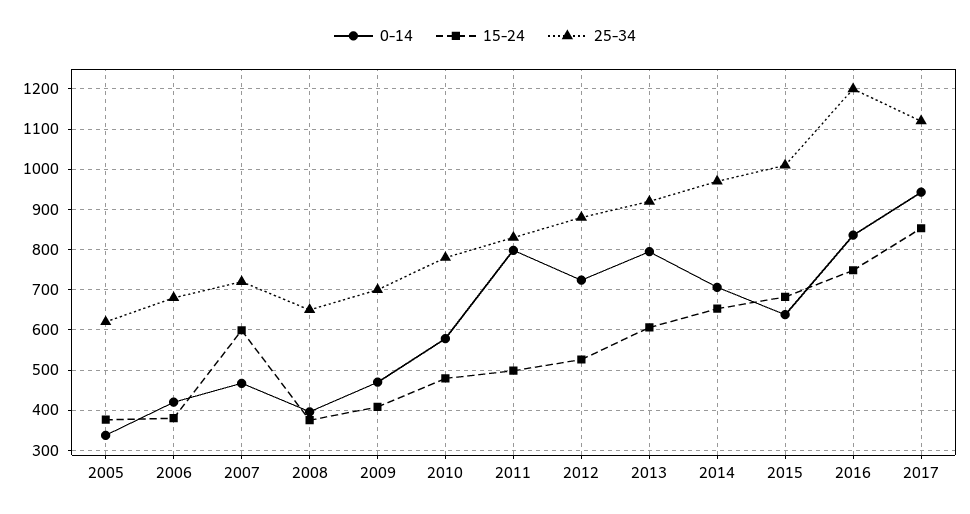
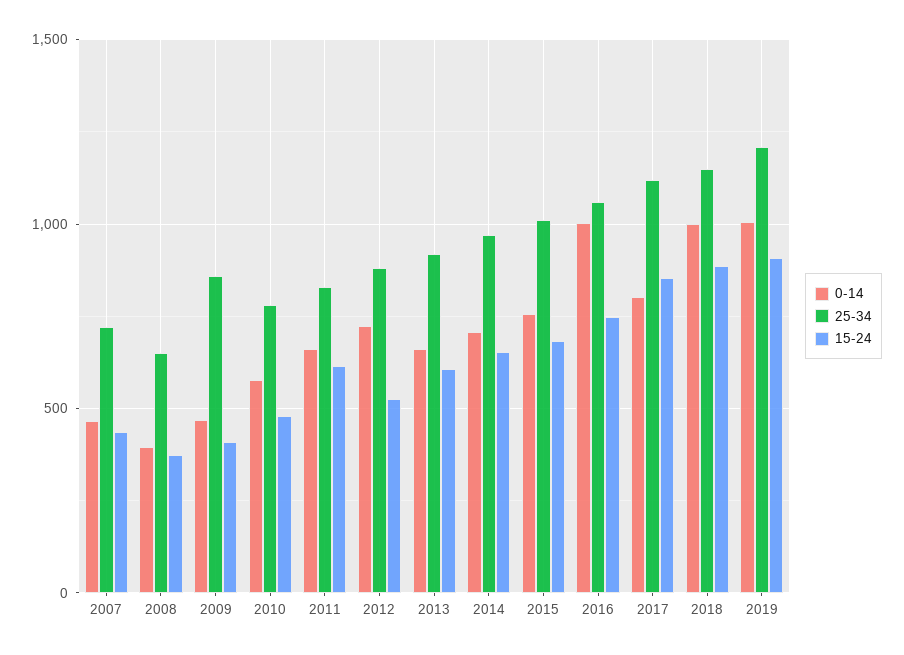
0-14, 2005: 340 -> none
15-24, 2005: 380 -> none
25-34, 2005: 620 -> none
0-14, 2006: 420 -> none
15-24, 2006: 380 -> none
25-34, 2006: 680 -> none
15-24, 2007: 600 -> 450
25-34, 2009: 700 -> 850
0-14, 2011: 800 -> 650
15-24, 2011: 500 -> 600
0-14, 2013: 800 -> 650
0-14, 2015: 640 -> 750
0-14, 2016: 840 -> 1000
25-34, 2016: 1200 -> 1050
0-14, 2017: 940 -> 800
0-14, 2018: none -> 1000
25-34, 2018: none -> 1150
15-24, 2018: none -> 900
0-14, 2019: none -> 1000
25-34, 2019: none -> 1200
15-24, 2019: none -> 900

